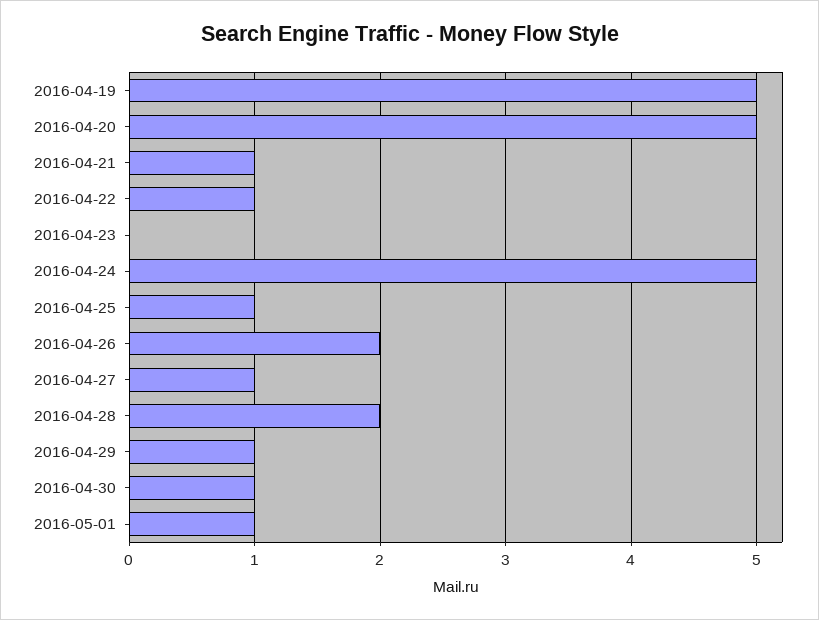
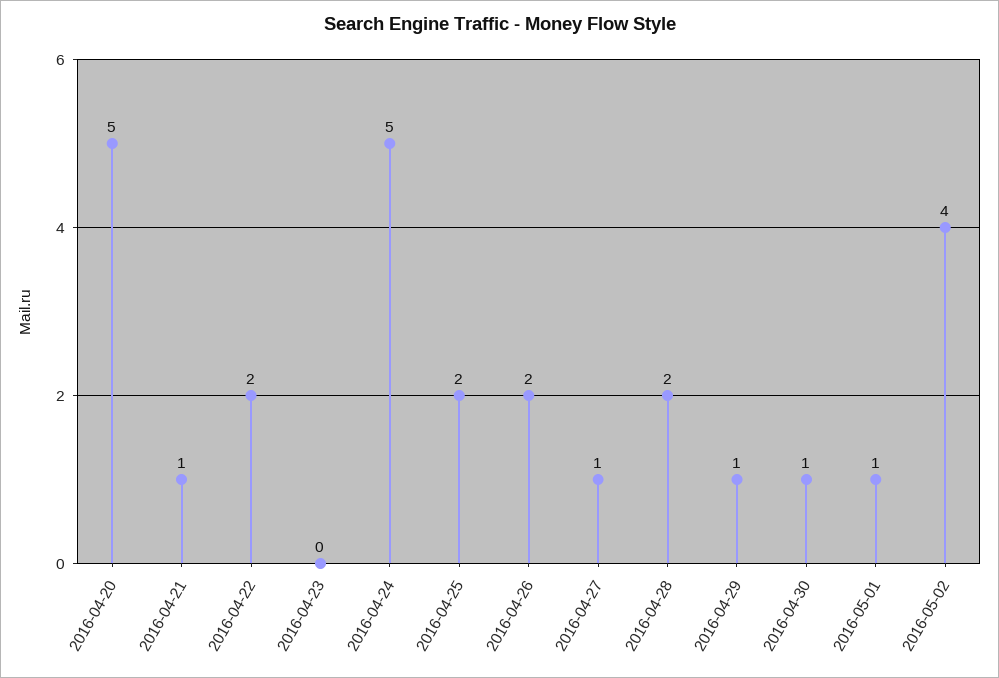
2016-04-19: 5 -> none
2016-04-22: 1 -> 2
2016-04-25: 1 -> 2
2016-05-02: none -> 4

